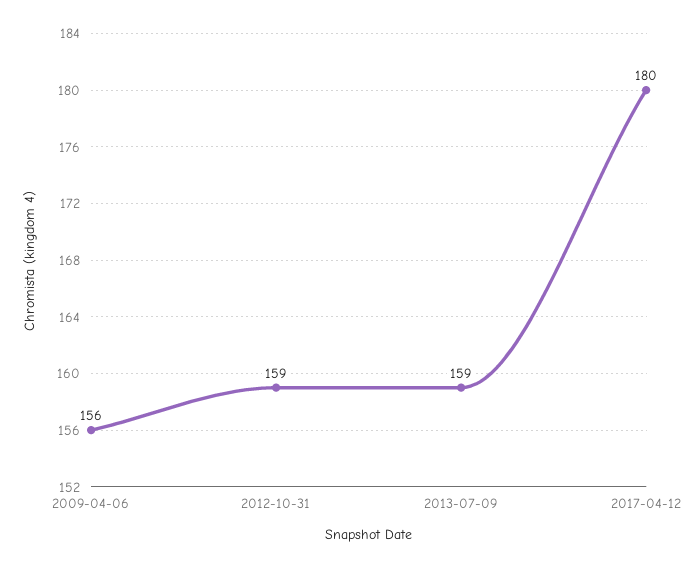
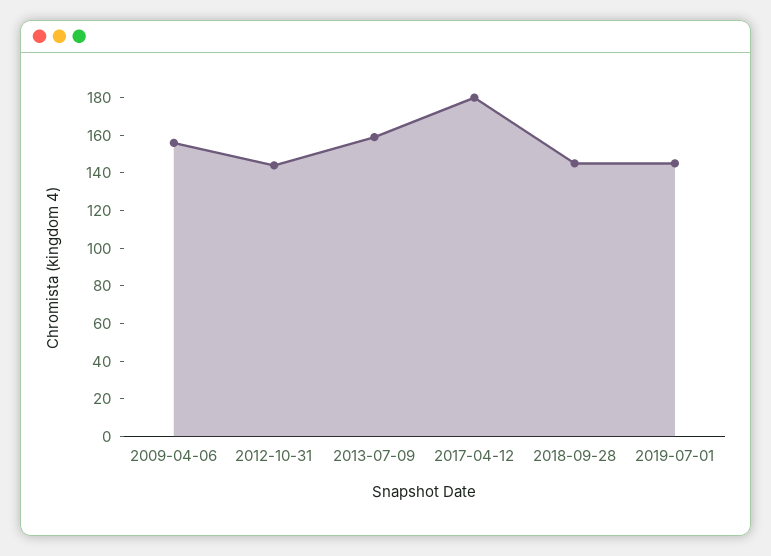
2012-10-31: 159 -> 145
2018-09-28: none -> 145
2019-07-01: none -> 145

